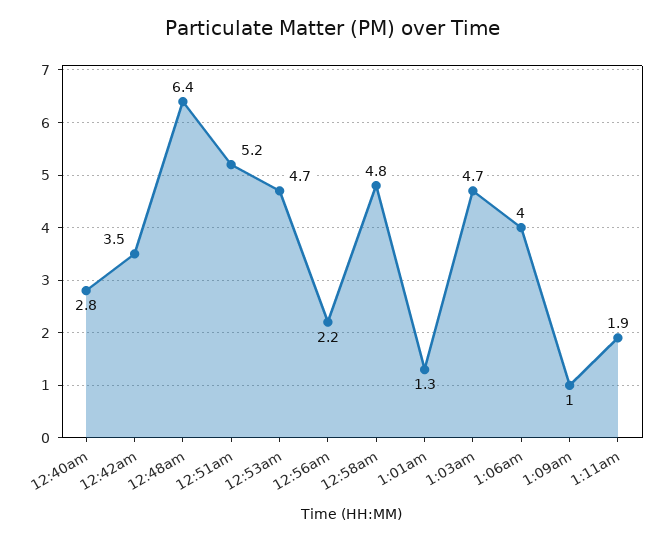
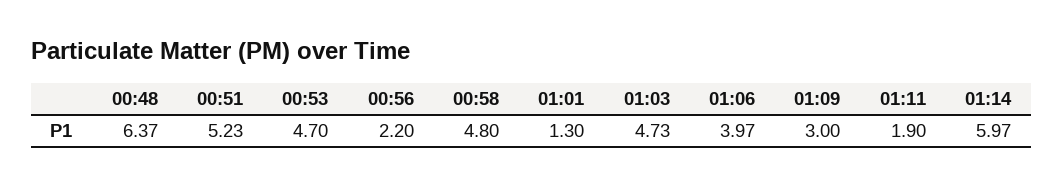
12:40am: 2.8 -> none
12:42am: 3.5 -> none
1:09am: 1 -> 3
01:14: none -> 5.97

